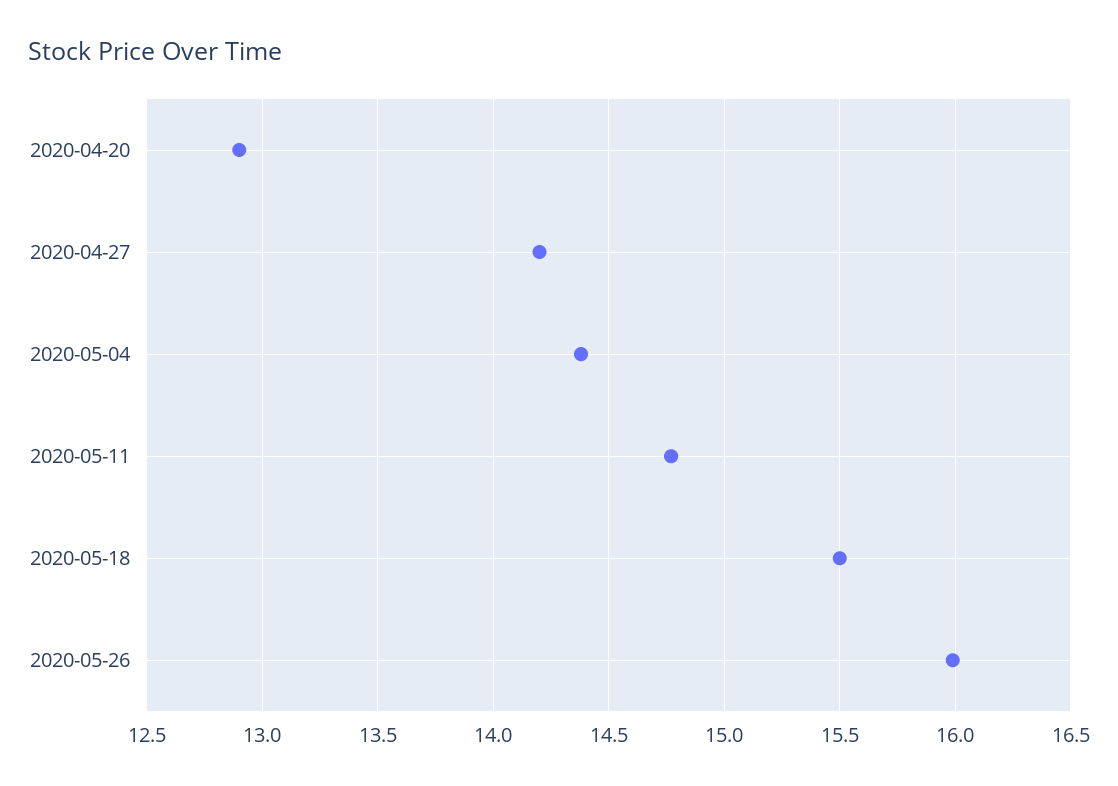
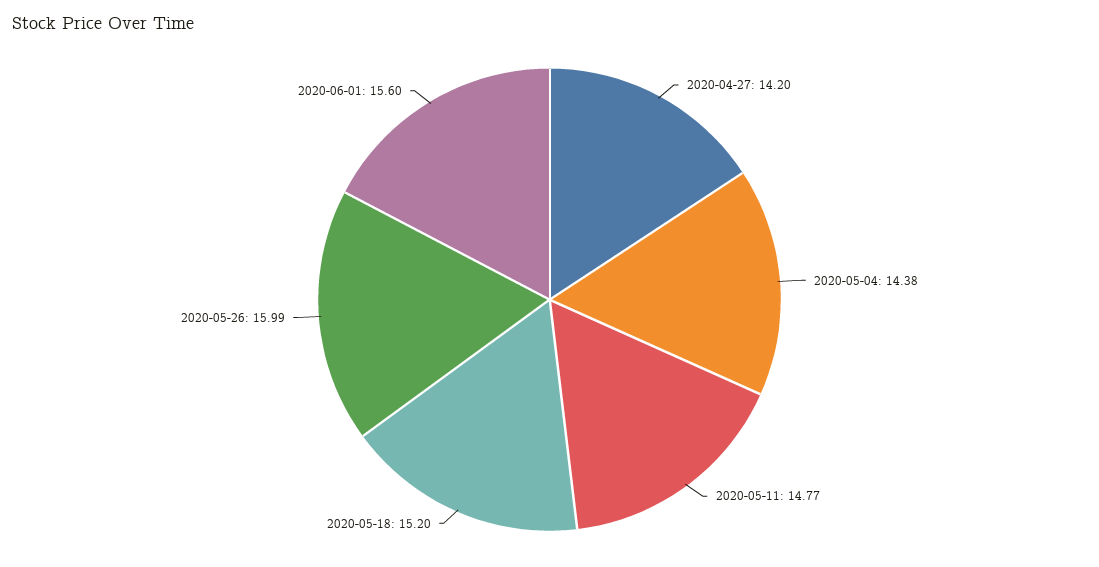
2020-04-20: 12.9 -> none
2020-05-18: 15.5 -> 15.2
2020-06-01: none -> 15.6

